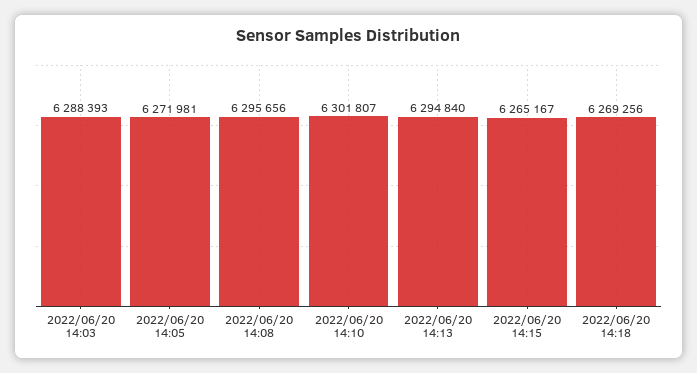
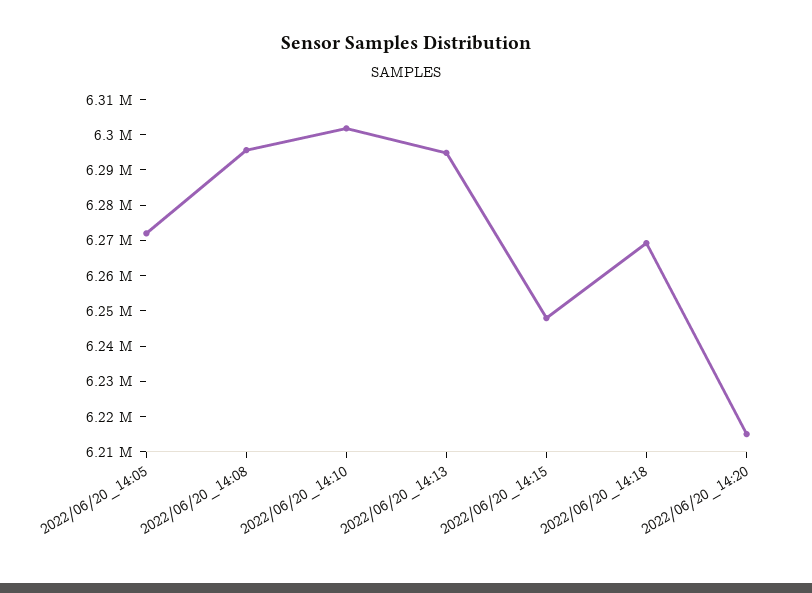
2022/06/20 14:03: 6288393 -> none
2022/06/20 14:15: 6265167 -> 6247500
2022/06/20_14:20: none -> 6215000

